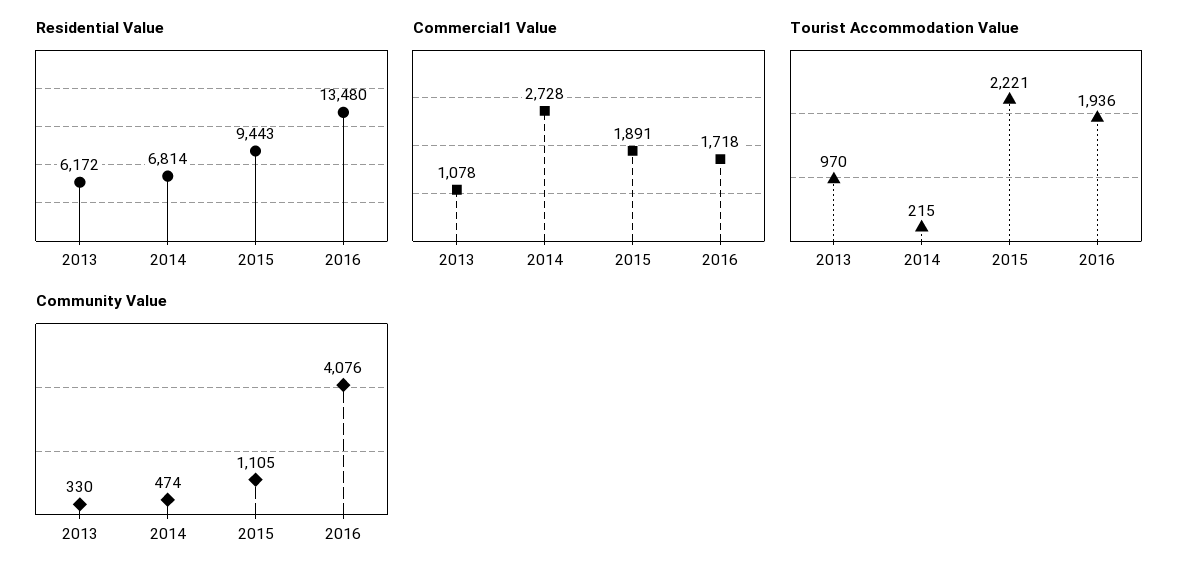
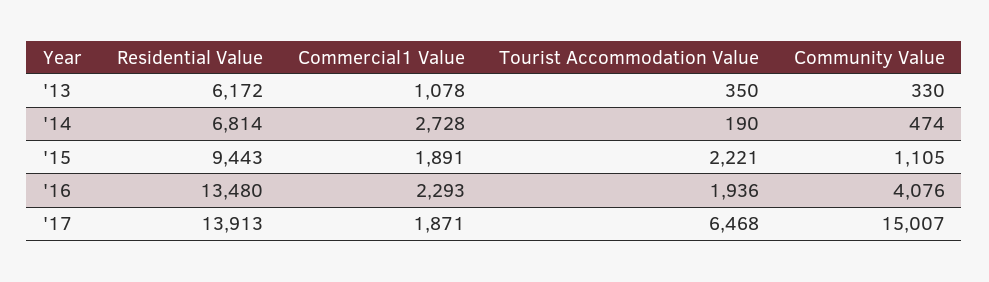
Commercial1 Value, 2016: 1718 -> 2293
Tourist Accommodation Value, 2013: 970 -> 350
Tourist Accommodation Value, 2014: 215 -> 190
Residential Value, '17: none -> 13913
Commercial1 Value, '17: none -> 1871
Tourist Accommodation Value, '17: none -> 6468
Community Value, '17: none -> 15007

